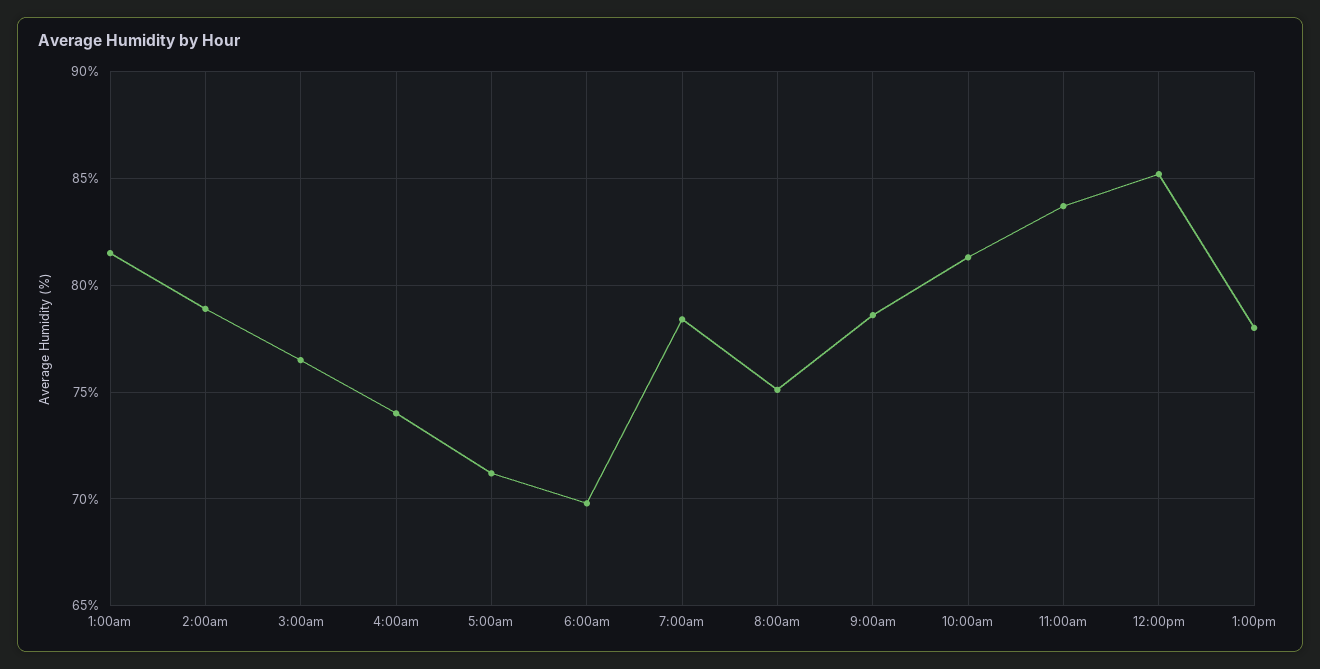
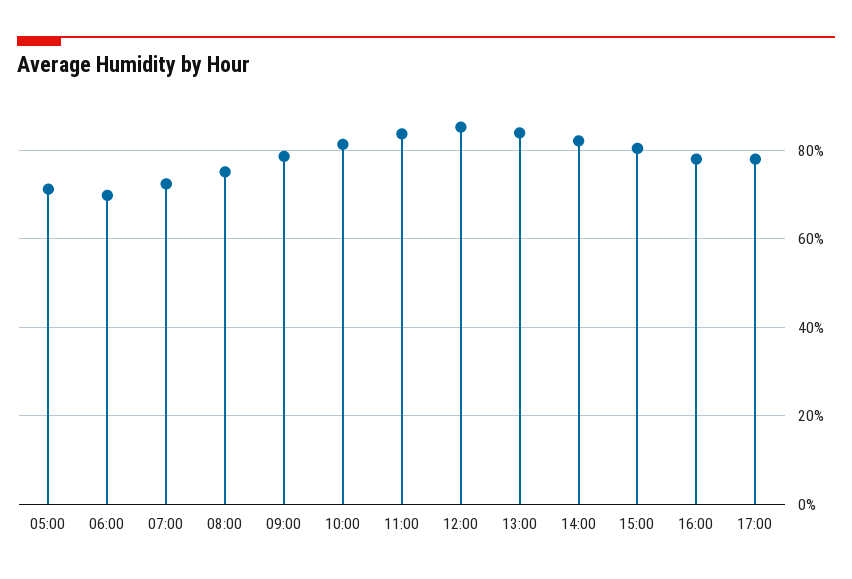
1:00am: 81.5 -> none
2:00am: 79 -> none
3:00am: 76.5 -> none
4:00am: 74 -> none
7:00am: 78.5 -> 72
1:00pm: 78 -> 84
14:00: none -> 82
15:00: none -> 80
16:00: none -> 78
17:00: none -> 78

